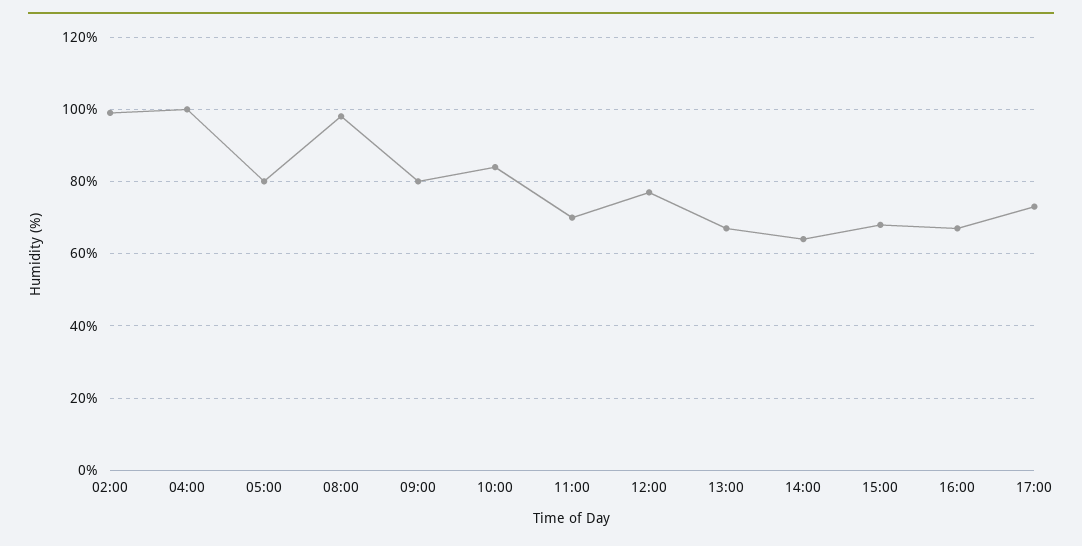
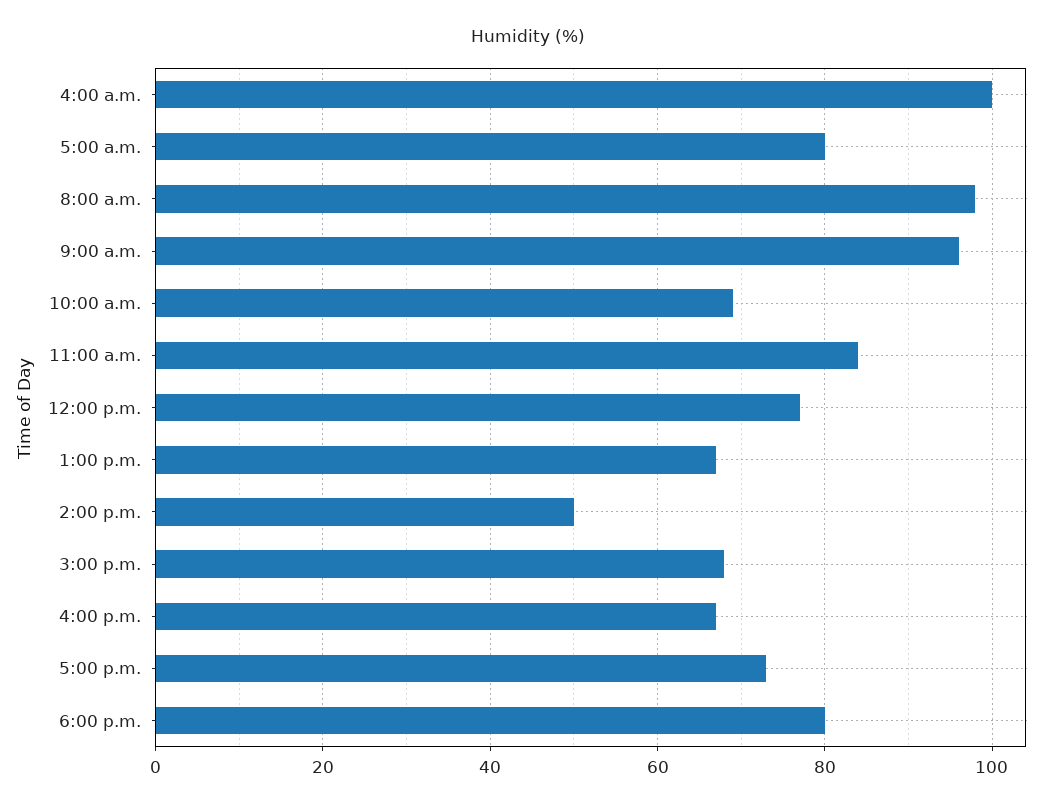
02:00: 100 -> none
09:00: 80 -> 95
10:00: 85 -> 70
11:00: 70 -> 85
14:00: 65 -> 50
6:00 p.m.: none -> 80

